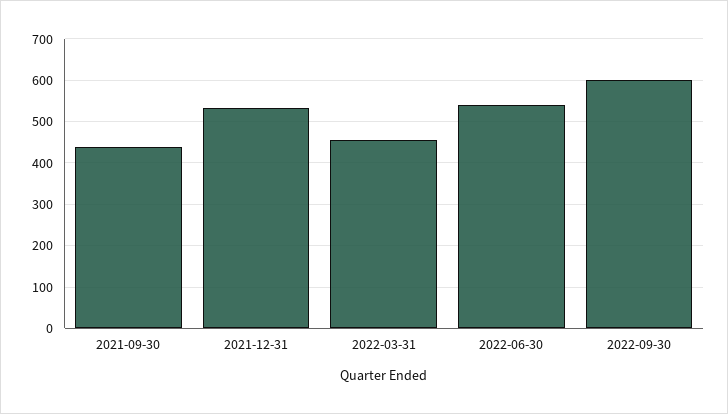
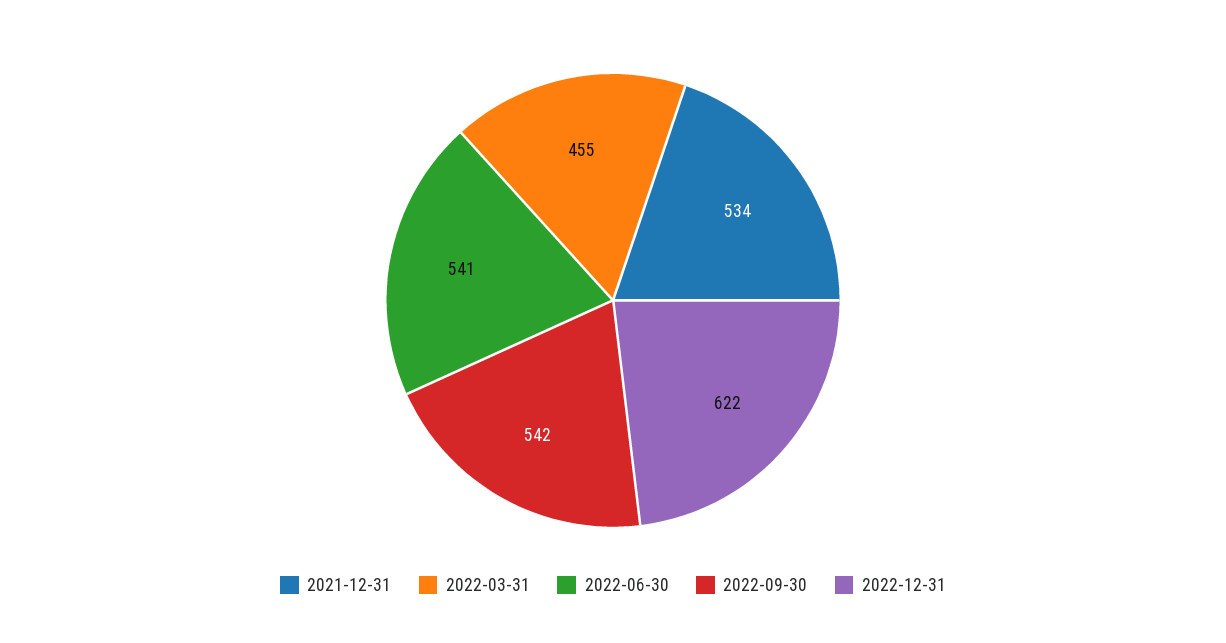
2021-09-30: 440 -> none
2022-09-30: 600 -> 542
2022-12-31: none -> 622

